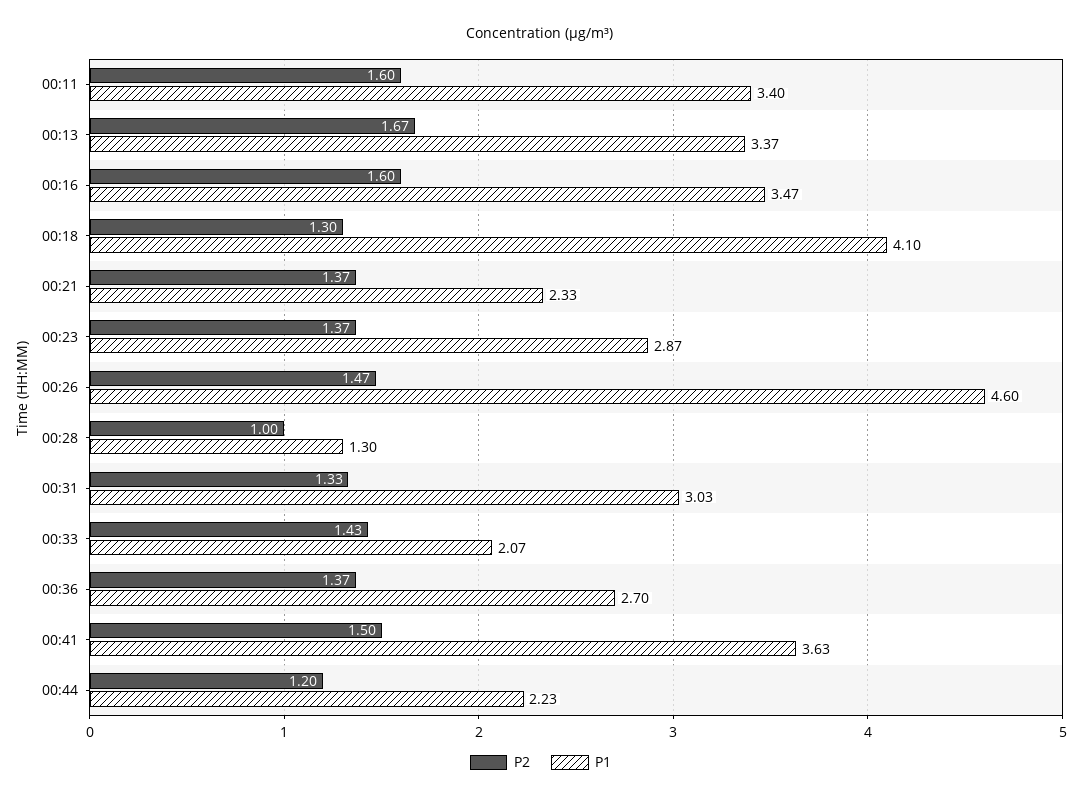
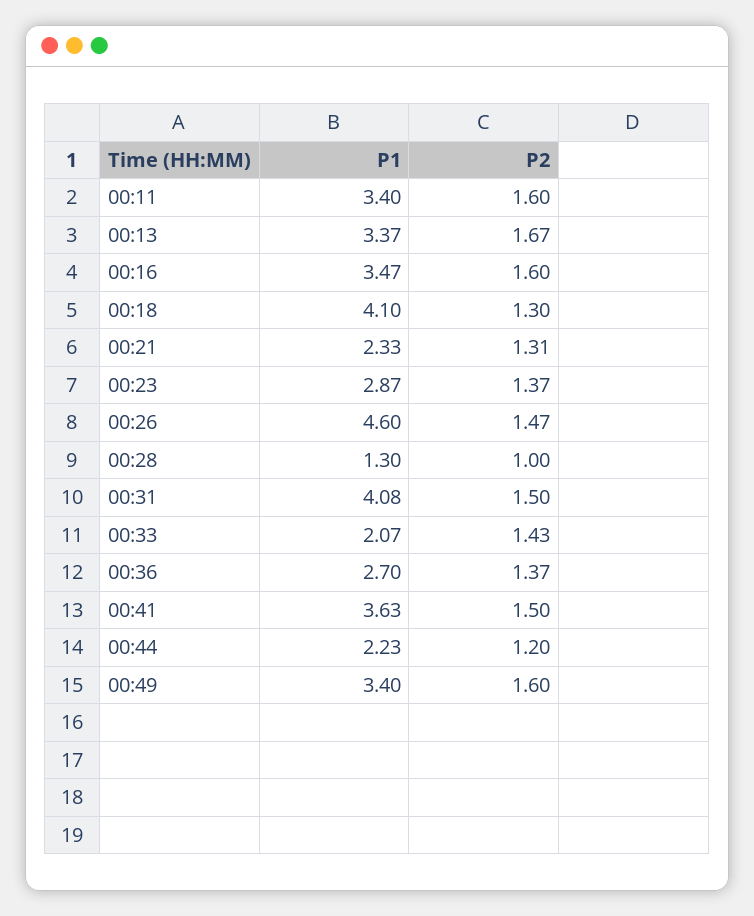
P2, 00:21: 1.37 -> 1.31
P2, 00:31: 1.33 -> 1.5
P1, 00:31: 3.03 -> 4.08
P1, 00:49: none -> 3.4
P2, 00:49: none -> 1.6

